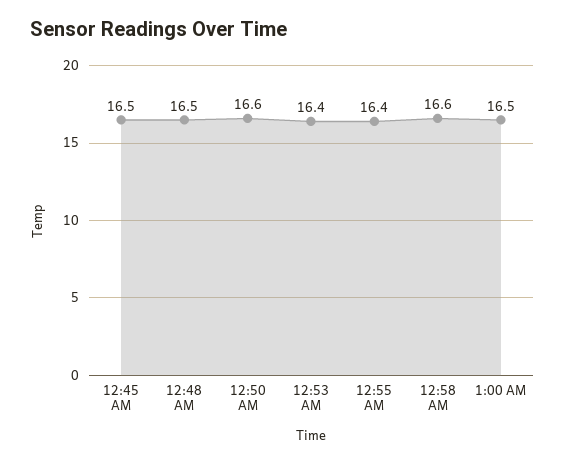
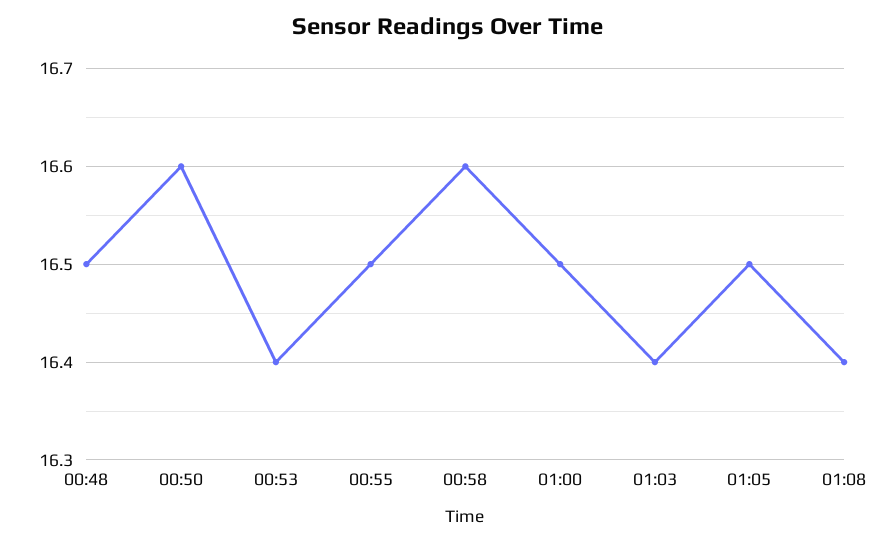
12:45 AM: 16.5 -> none
12:55 AM: 16.4 -> 16.5
01:03: none -> 16.4
01:05: none -> 16.5
01:08: none -> 16.4

